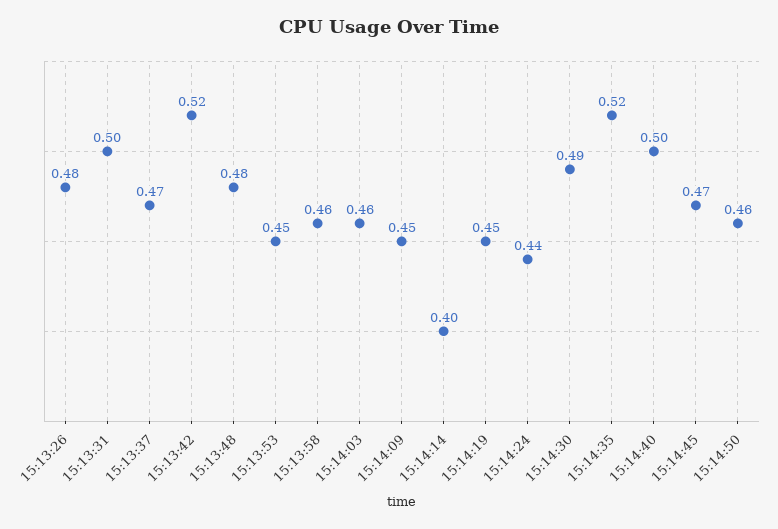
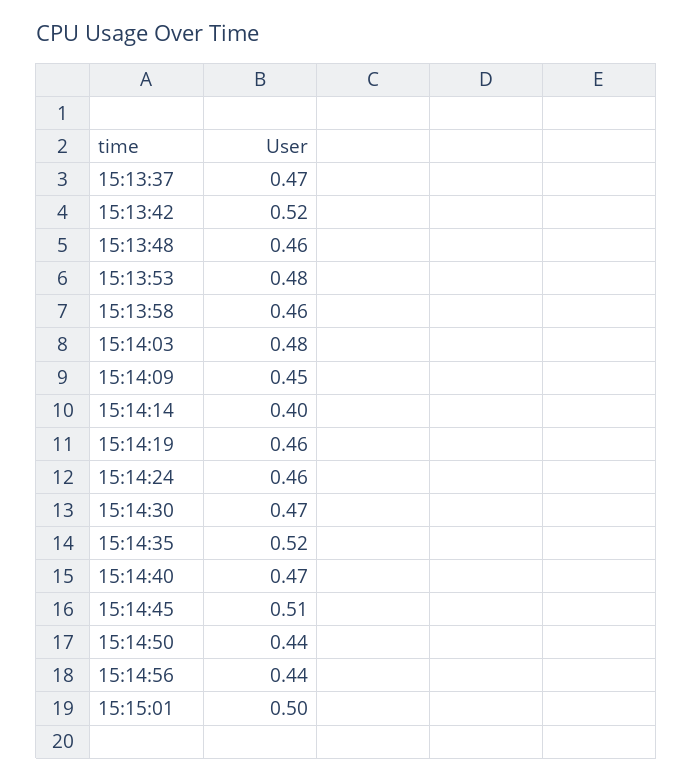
15:13:26: 0.48 -> none
15:13:31: 0.5 -> none
15:13:48: 0.48 -> 0.46
15:13:53: 0.45 -> 0.48
15:14:03: 0.46 -> 0.48
15:14:19: 0.45 -> 0.46
15:14:24: 0.44 -> 0.46
15:14:30: 0.49 -> 0.47
15:14:40: 0.5 -> 0.47
15:14:45: 0.47 -> 0.51
15:14:50: 0.46 -> 0.44
15:14:56: none -> 0.44
15:15:01: none -> 0.5

